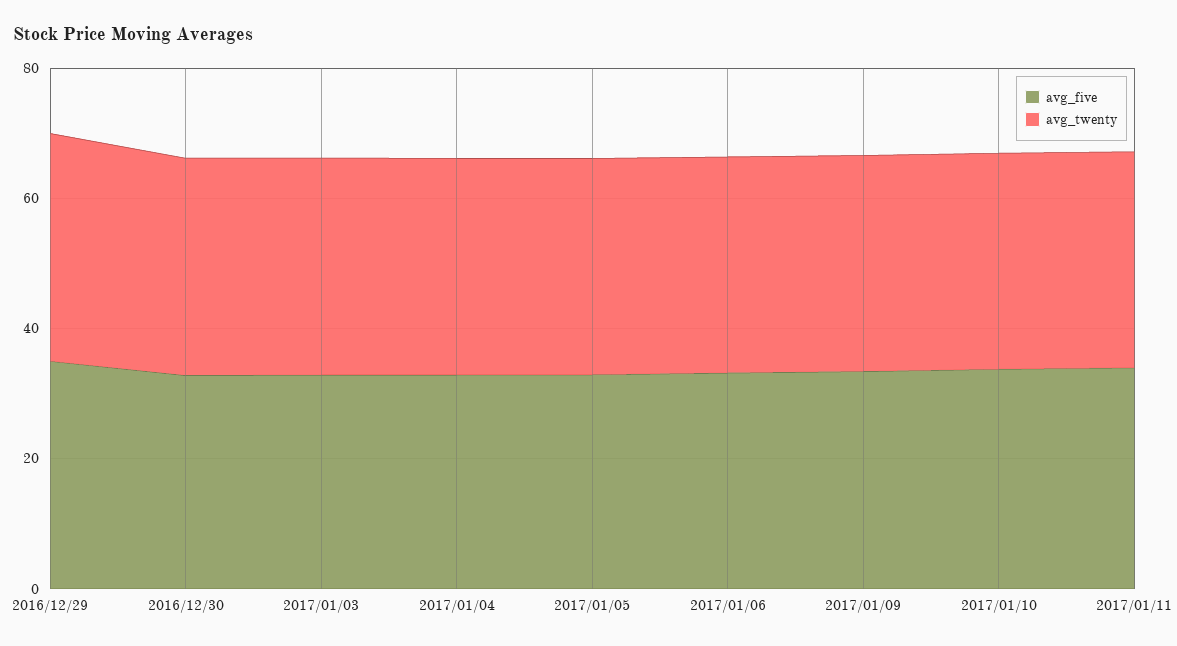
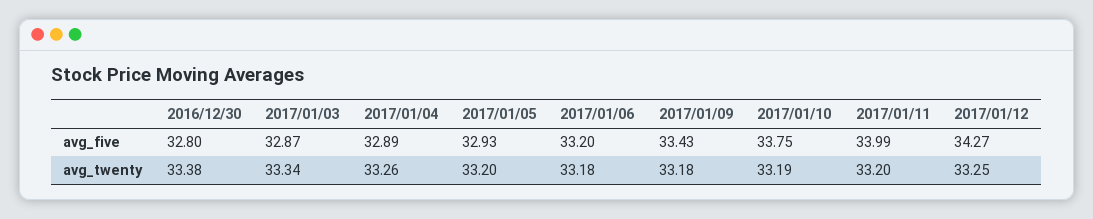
avg_five, 2016/12/29: 35 -> none
avg_twenty, 2016/12/29: 35 -> none
avg_five, 2017/01/12: none -> 34.27
avg_twenty, 2017/01/12: none -> 33.25

